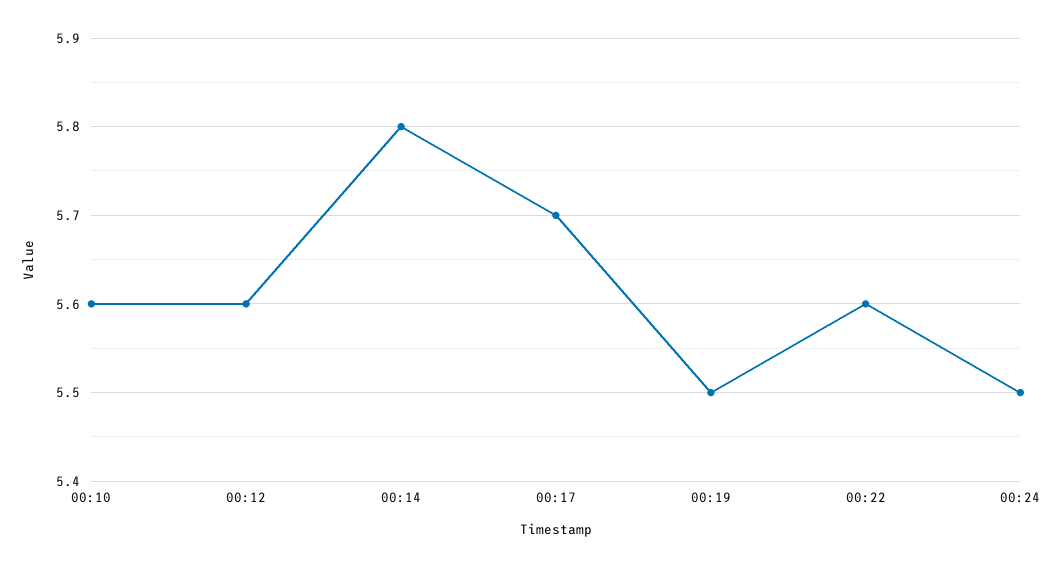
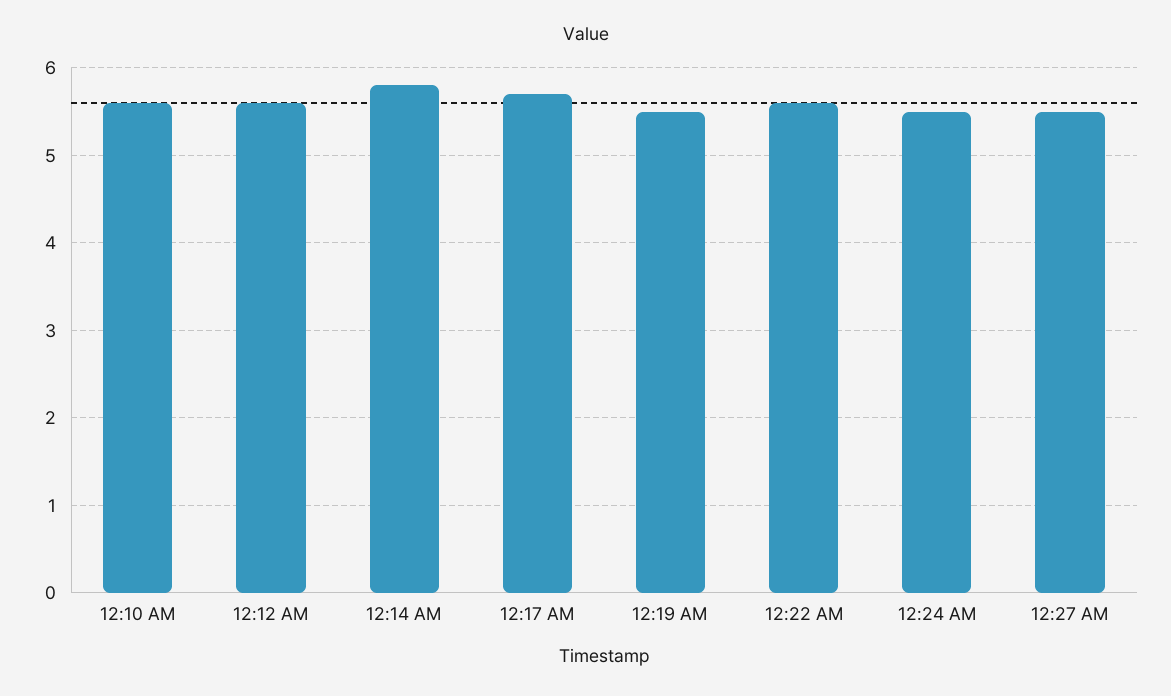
12:27 AM: none -> 5.5

